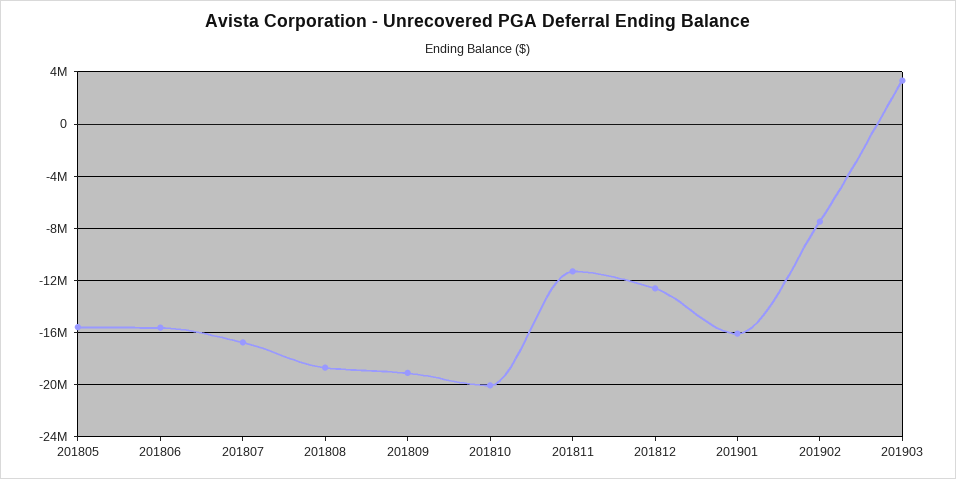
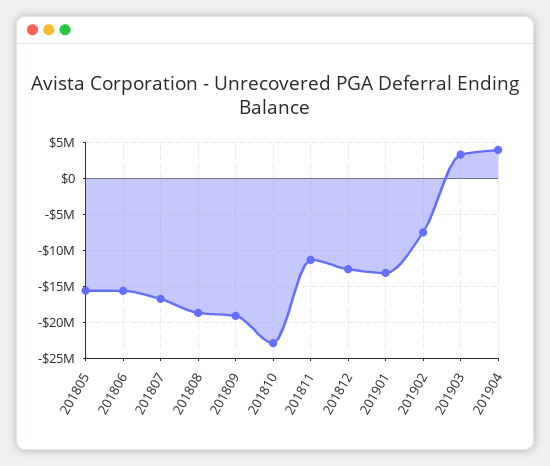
201810: -20000000 -> -23000000
201901: -16000000 -> -13000000
201904: none -> 4000000

